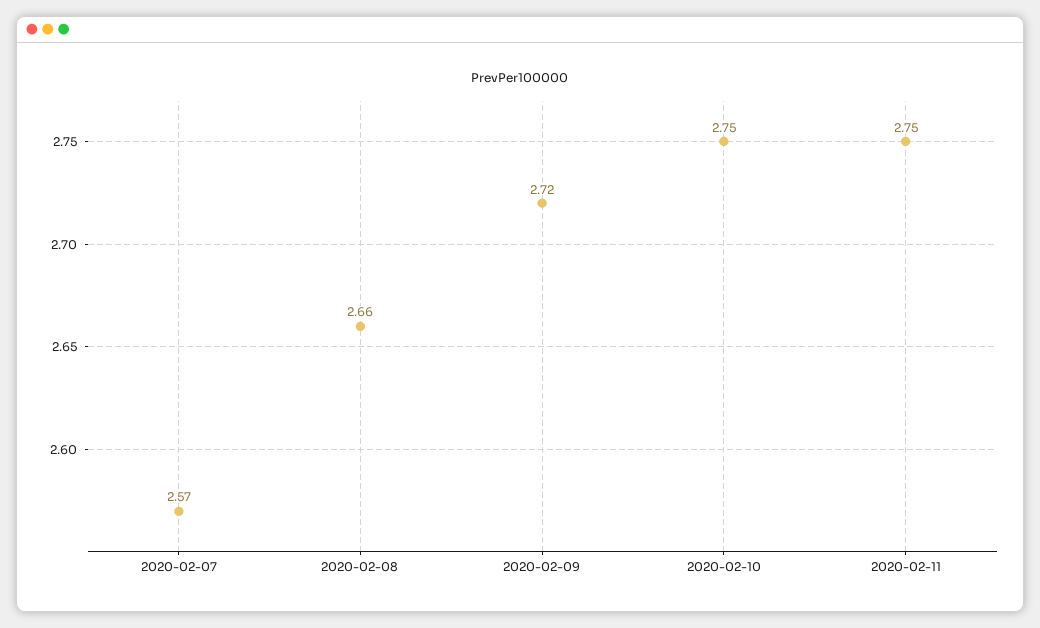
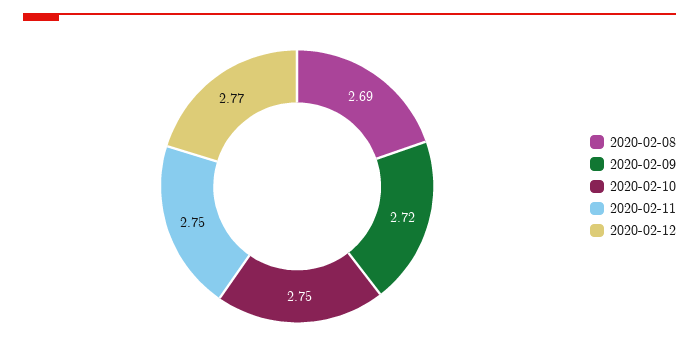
2020-02-07: 2.57 -> none
2020-02-08: 2.66 -> 2.69
2020-02-12: none -> 2.77

